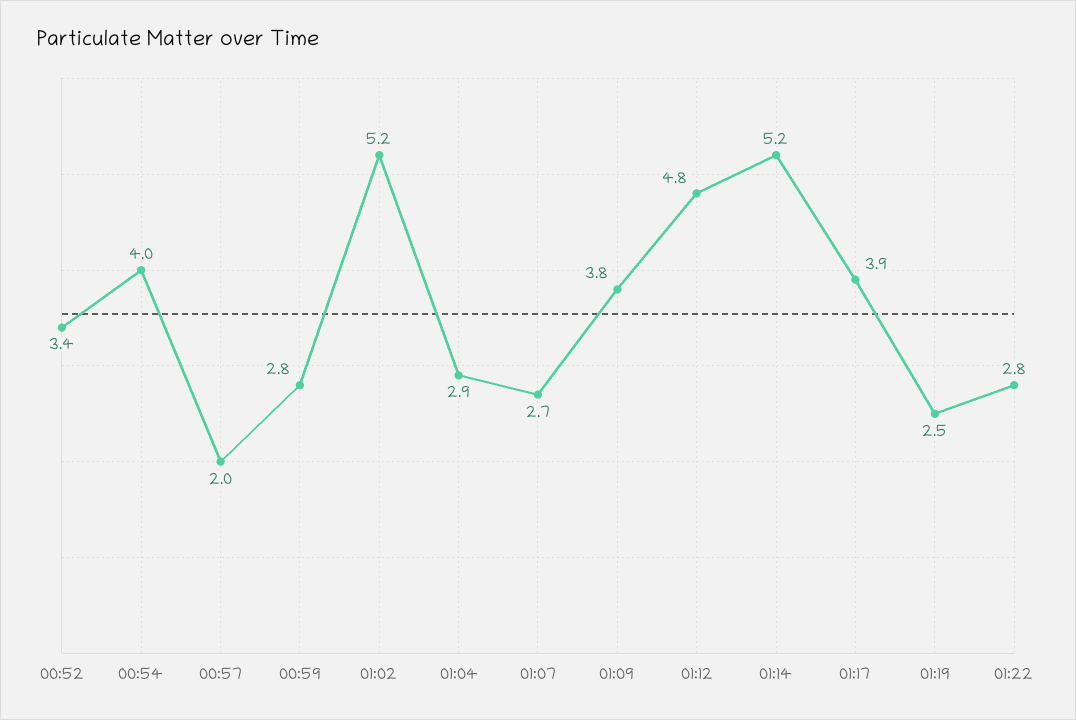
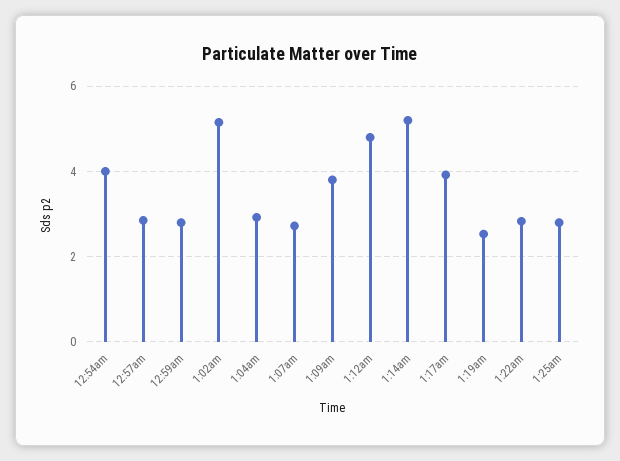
00:52: 3.4 -> none
00:57: 2 -> 2.8
1:25am: none -> 2.8

